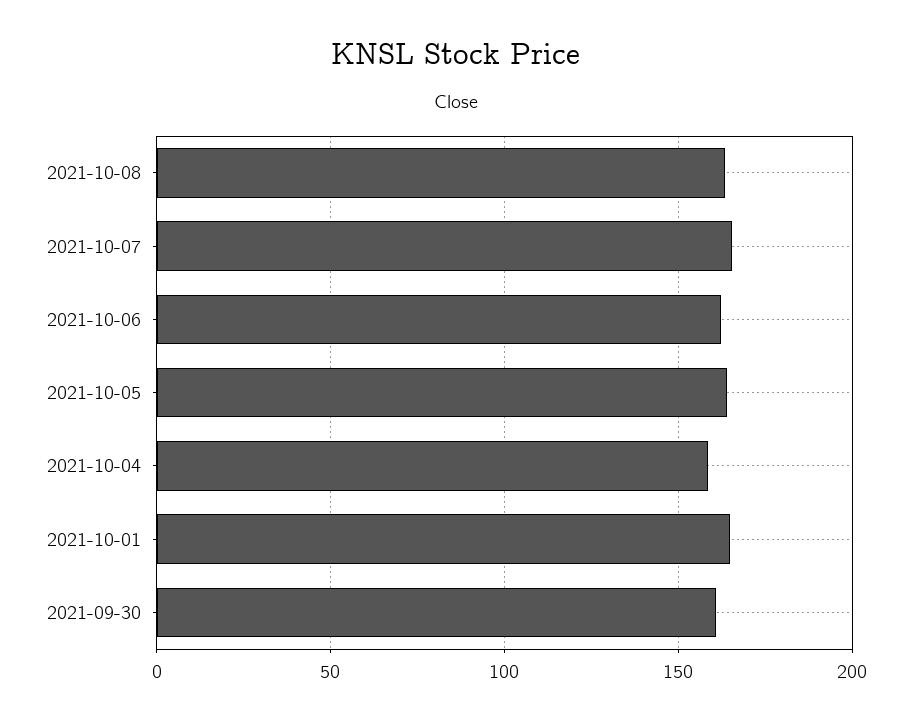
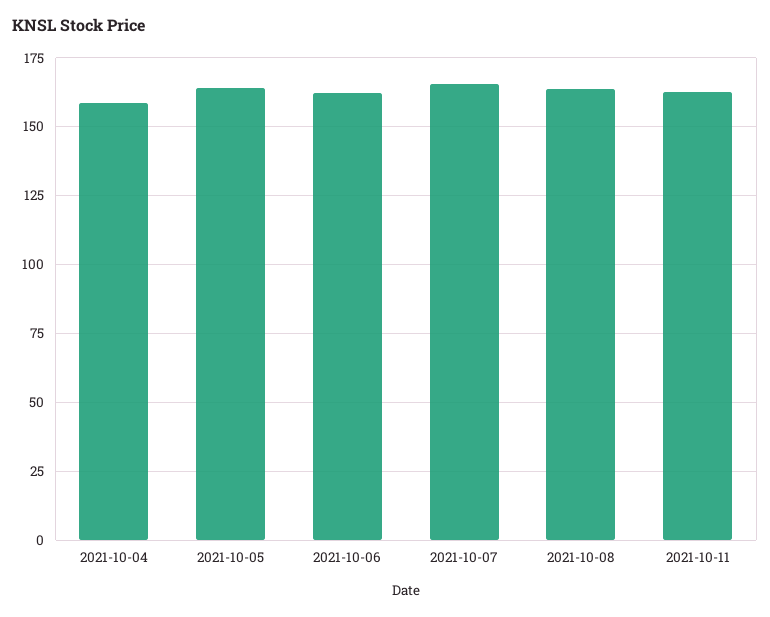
2021-10-01: 165 -> none
2021-09-30: 160 -> none
2021-10-11: none -> 162.5

